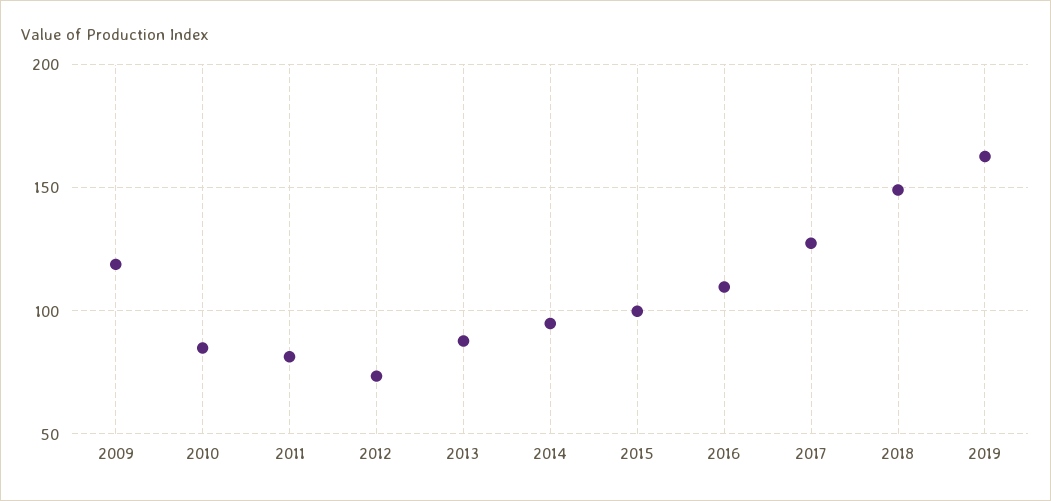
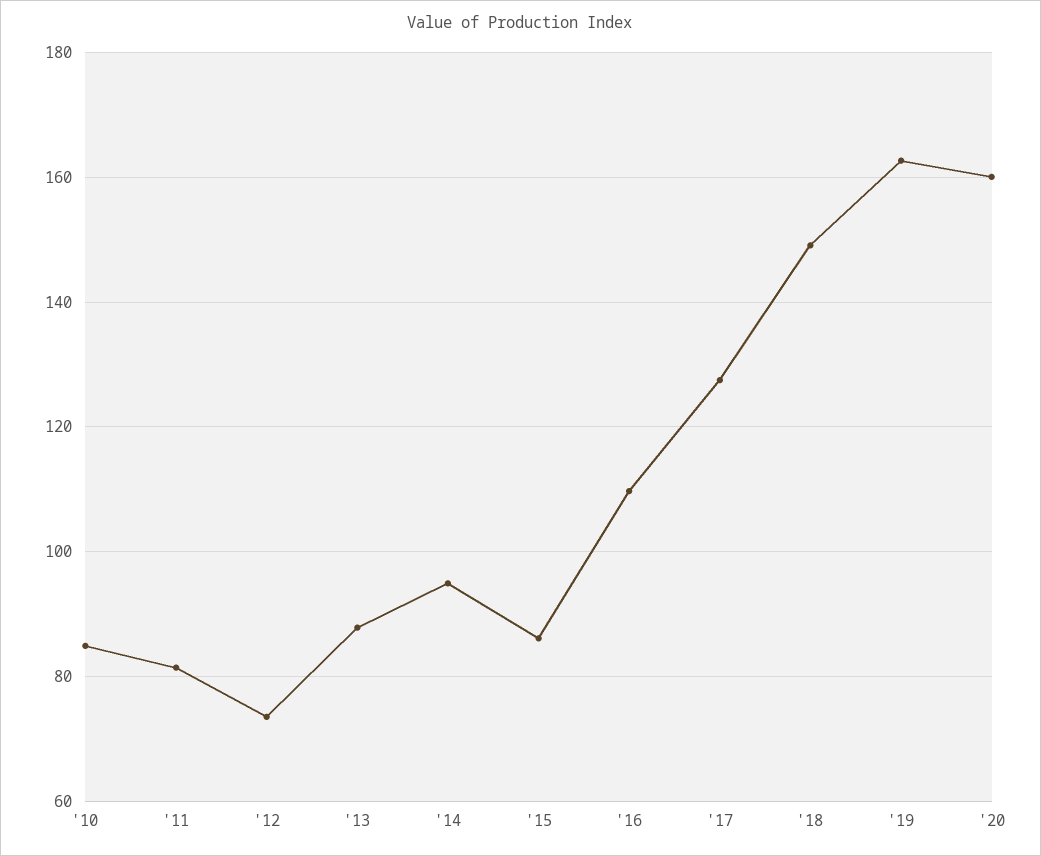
2009: 120 -> none
2015: 100 -> 86
'20: none -> 160

